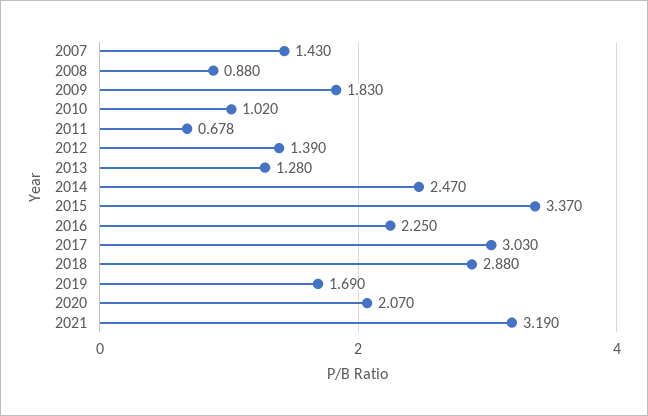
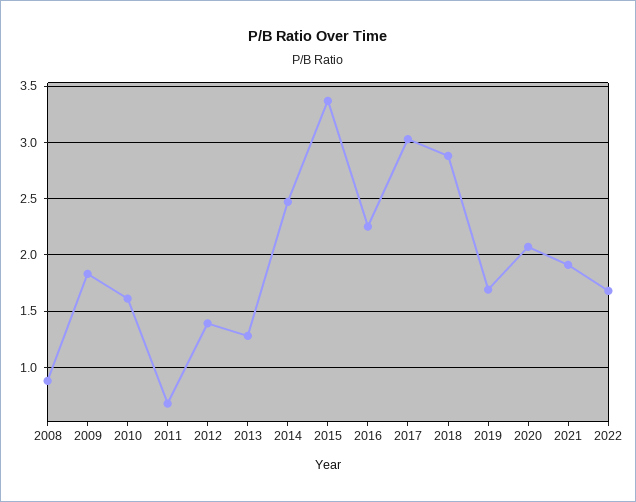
2007: 1.43 -> none
2010: 1.02 -> 1.6
2021: 3.19 -> 1.9
2022: none -> 1.7

